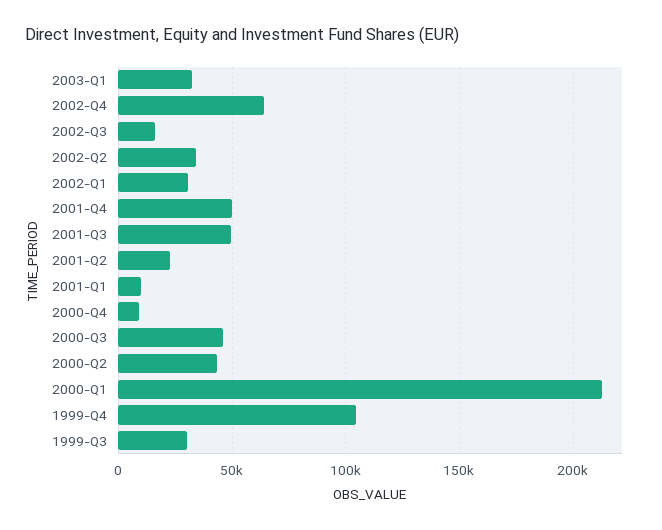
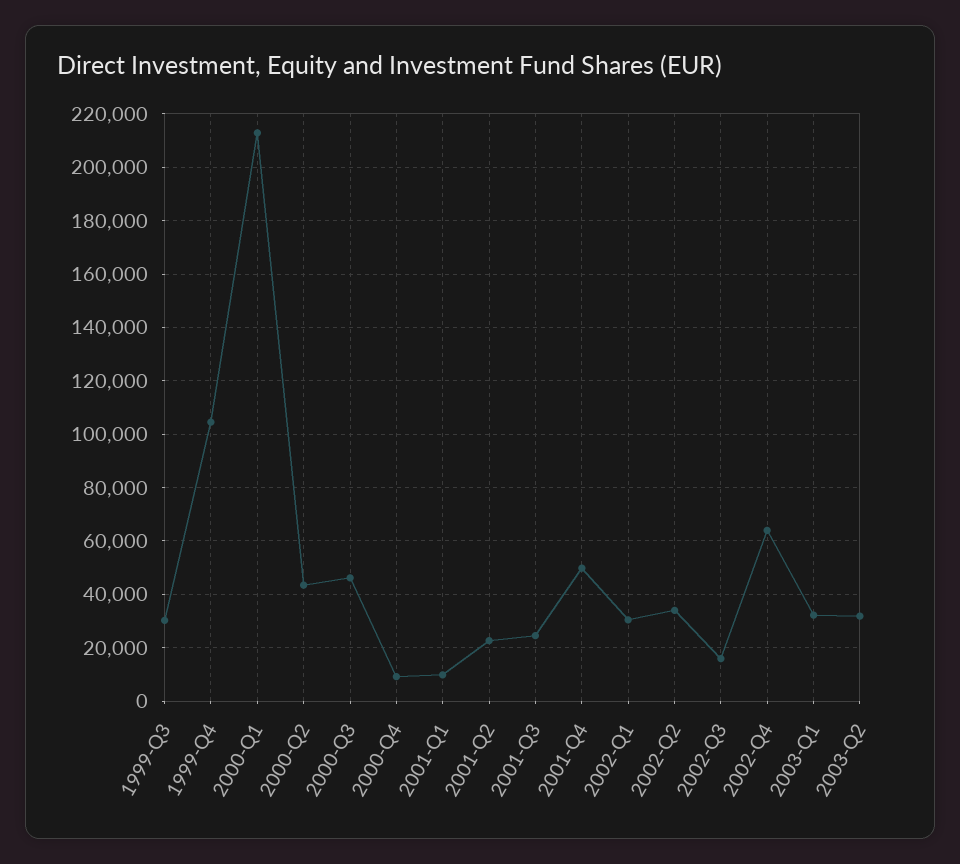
2001-Q3: 50000 -> 25000
2003-Q2: none -> 32500

